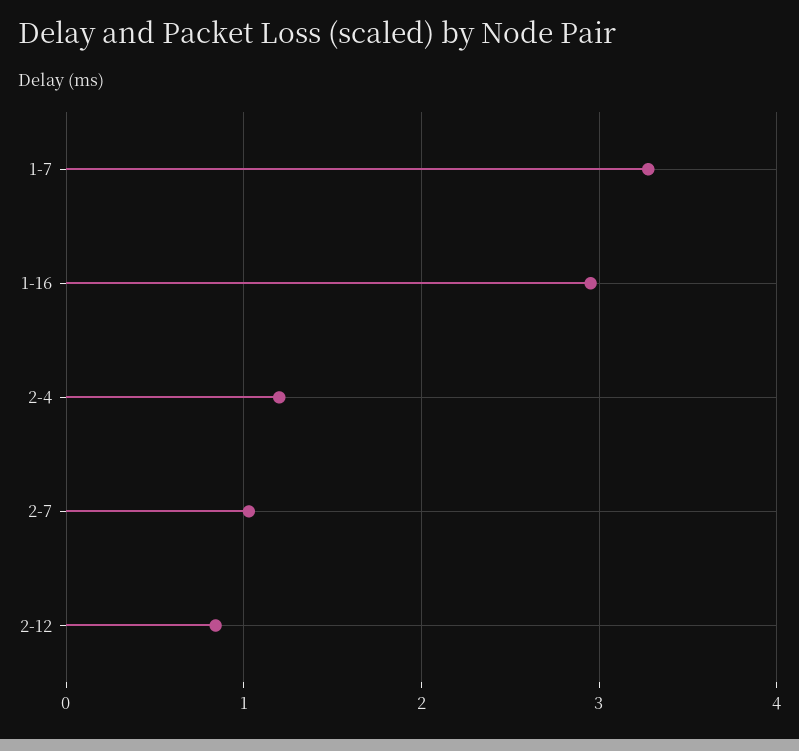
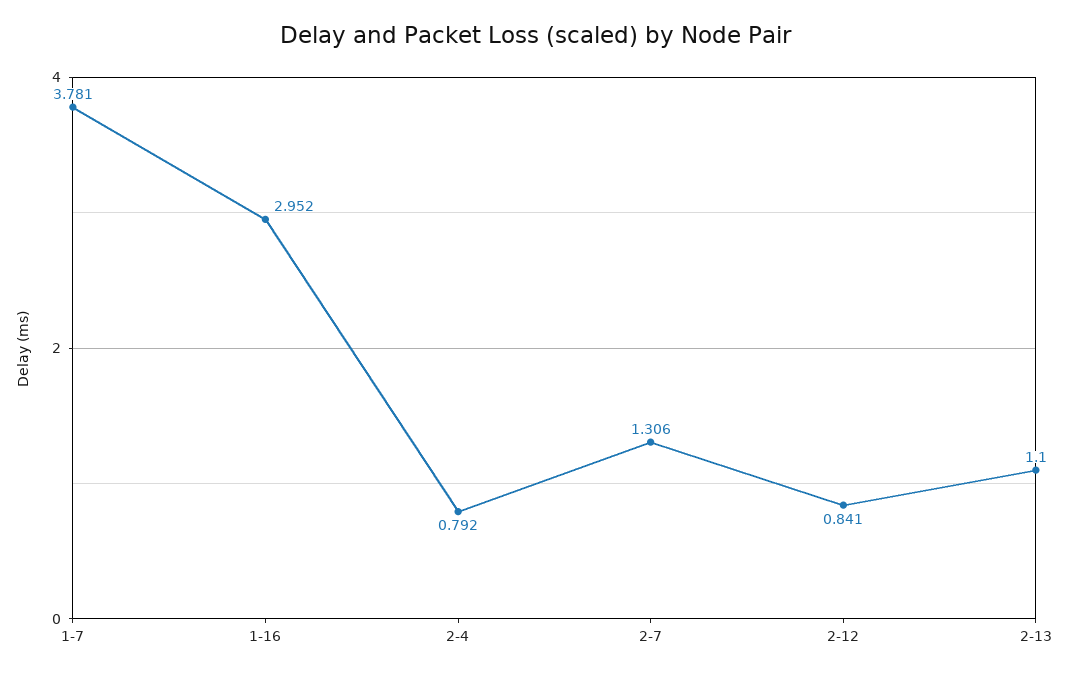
1-7: 3.3 -> 3.781
2-4: 1.2 -> 0.792
2-7: 1 -> 1.306
2-13: none -> 1.1

